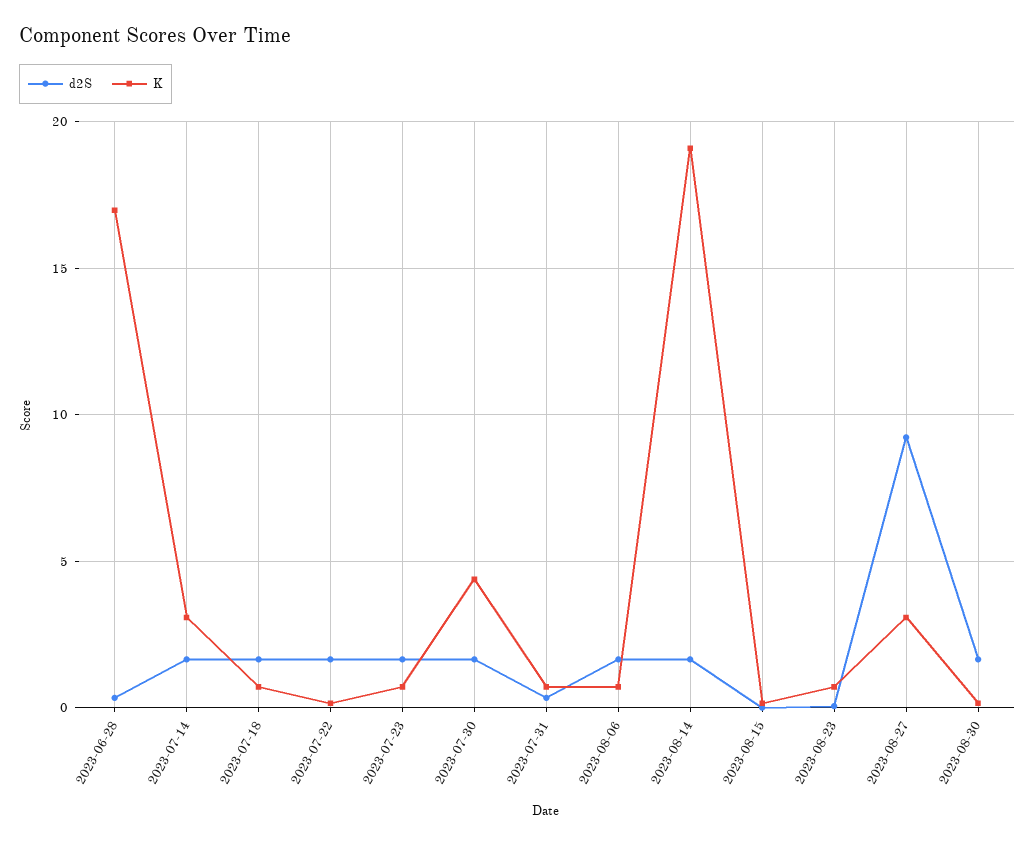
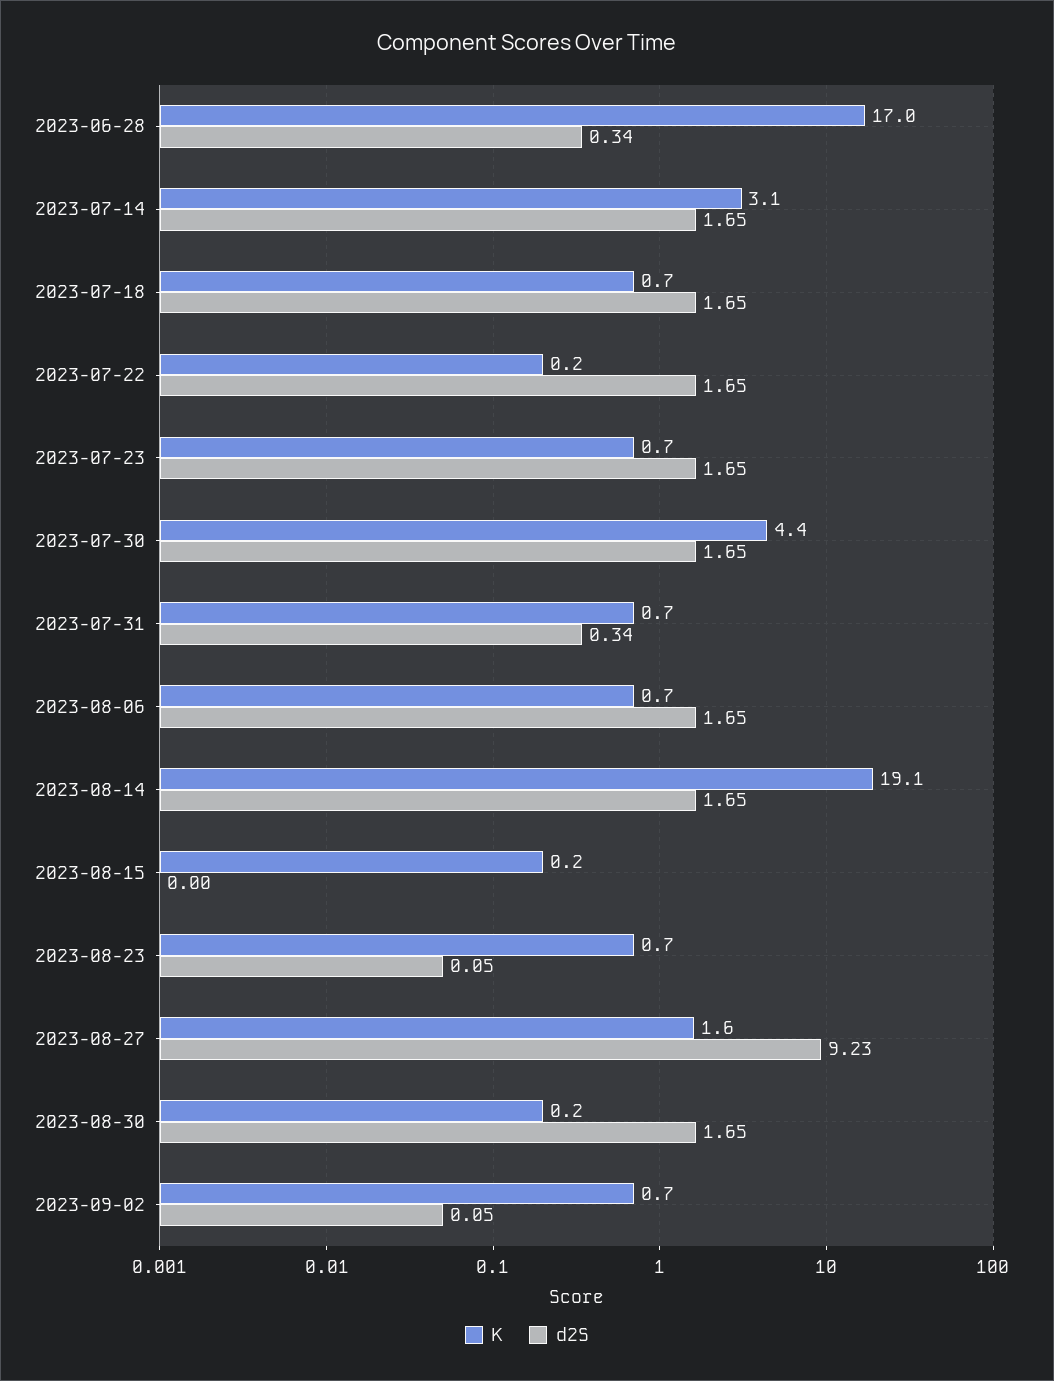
K, 2023-08-27: 3 -> 1.6
K, 2023-09-02: none -> 0.7
d2S, 2023-09-02: none -> 0.05

